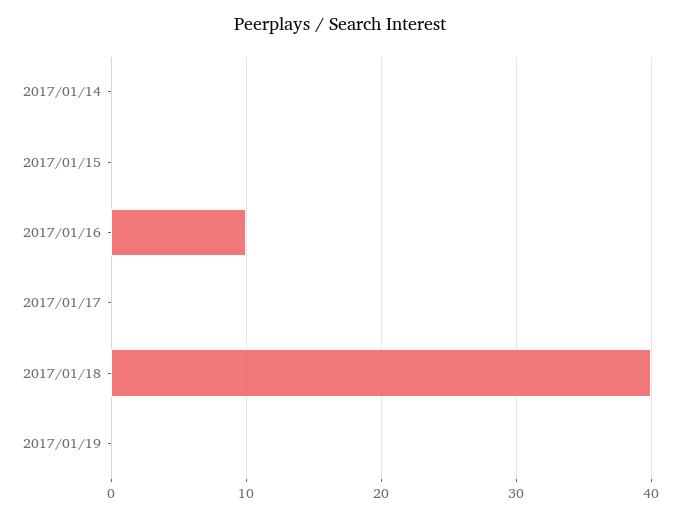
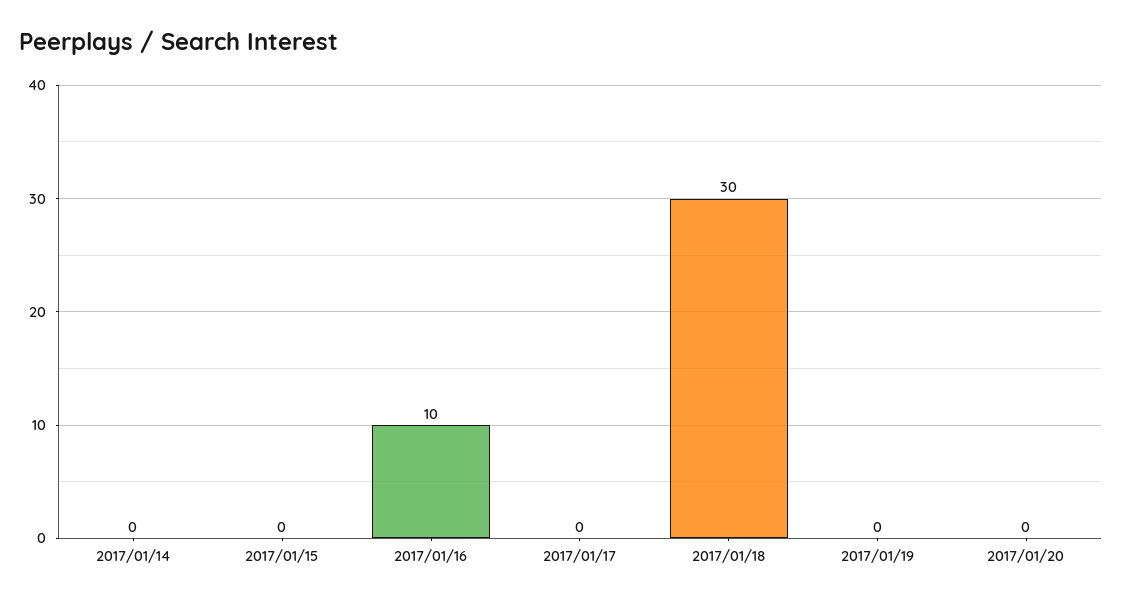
2017/01/18: 40 -> 30
2017/01/20: none -> 0

